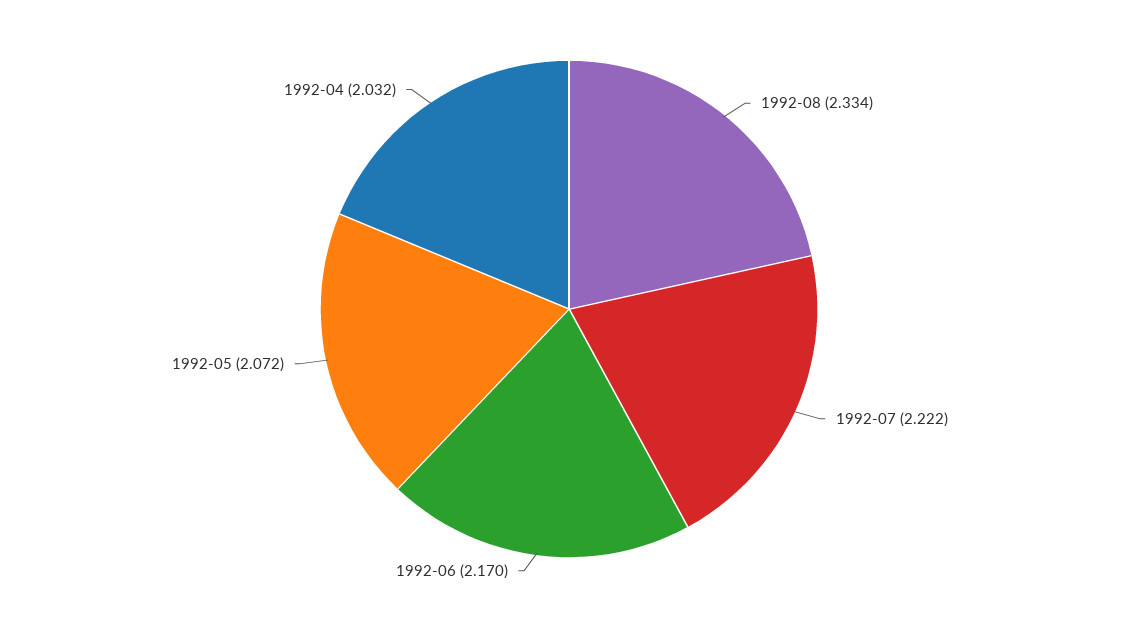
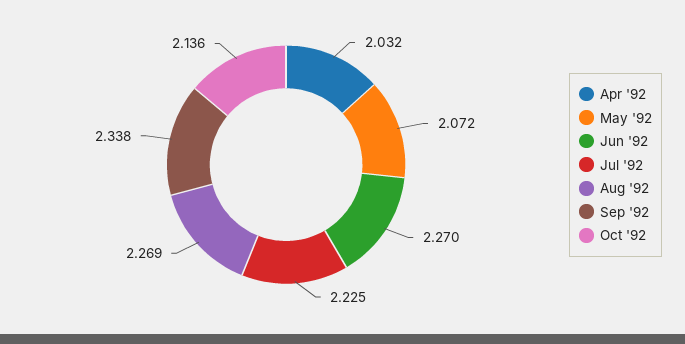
1992-08: 2.334 -> 2.269
1992-07: 2.222 -> 2.225
1992-06: 2.17 -> 2.27
Sep '92: none -> 2.338
Oct '92: none -> 2.136

